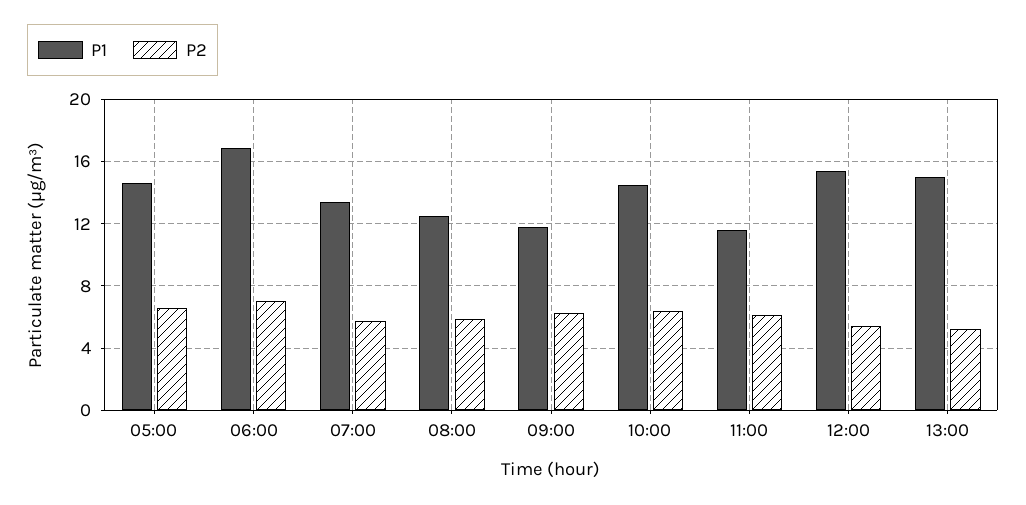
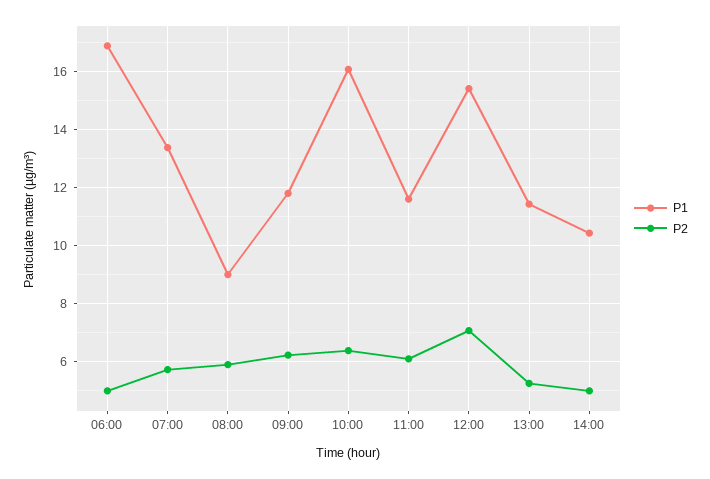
P1, 05:00: 14.5 -> none
P2, 05:00: 6.5 -> none
P2, 06:00: 7 -> 5
P1, 08:00: 12.5 -> 9
P1, 10:00: 14.5 -> 16
P2, 12:00: 5.5 -> 7
P1, 13:00: 15 -> 11.5
P1, 14:00: none -> 10.5
P2, 14:00: none -> 5

